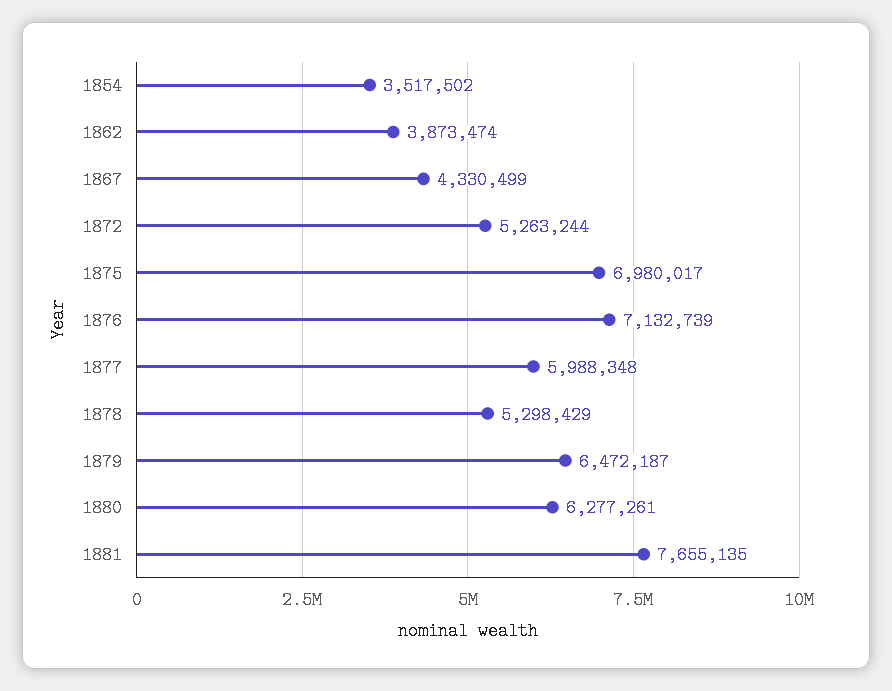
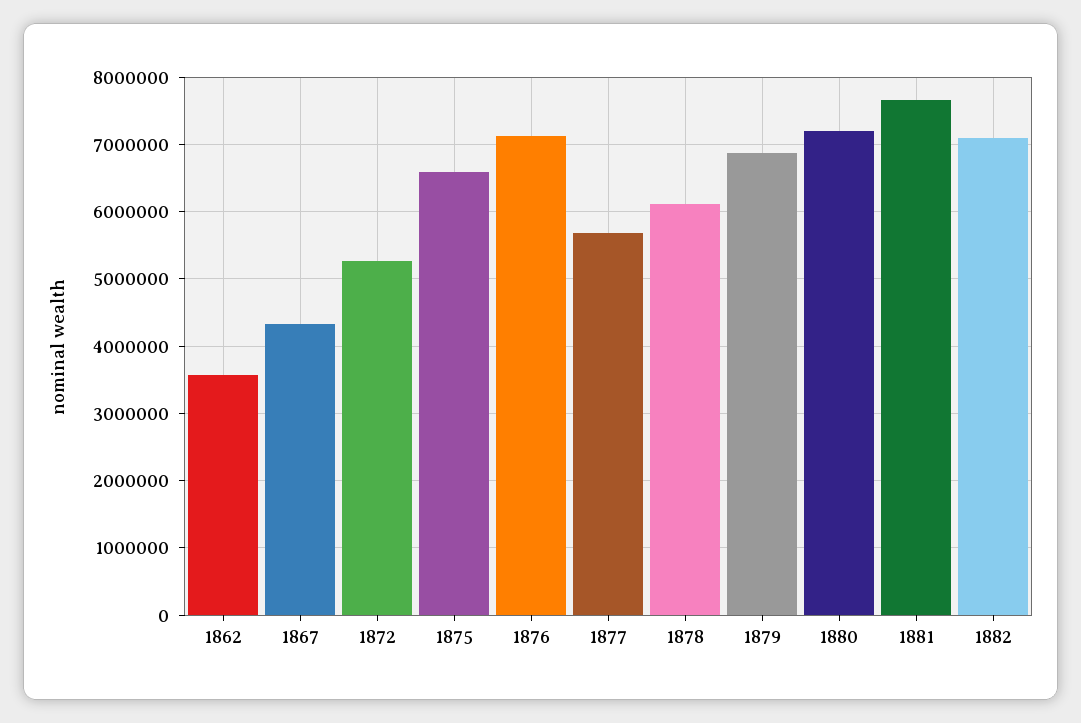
1854: 3517502 -> none
1862: 3873474 -> 3600000
1875: 6980017 -> 6600000
1877: 5988348 -> 5700000
1878: 5298429 -> 6100000
1879: 6472187 -> 6900000
1880: 6277261 -> 7200000
1882: none -> 7100000

